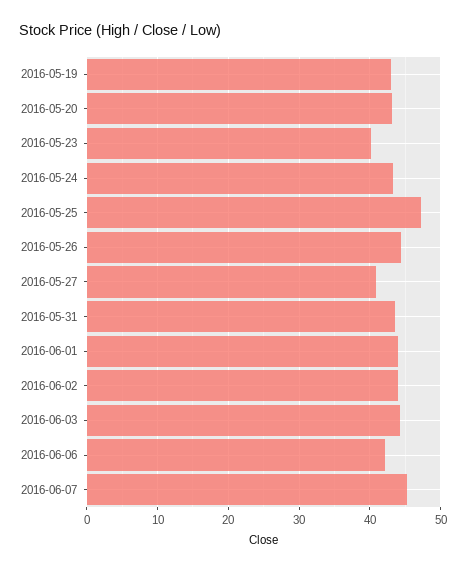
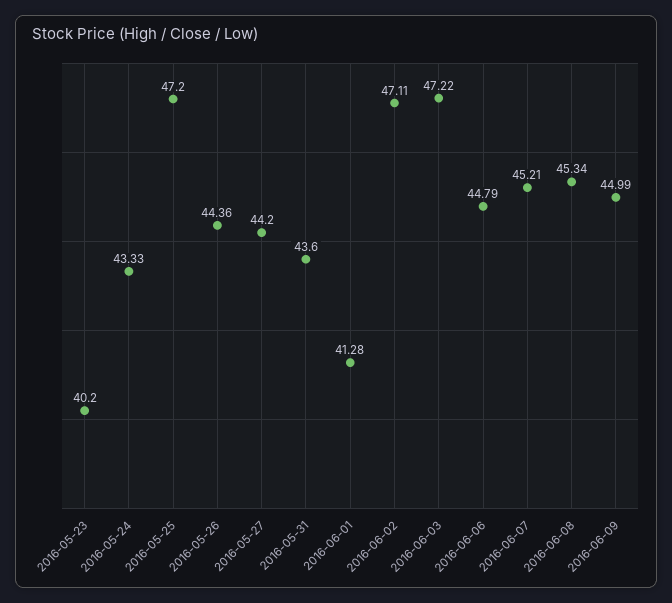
2016-05-19: 43 -> none
2016-05-20: 43 -> none
2016-05-27: 41 -> 44.2
2016-06-01: 44 -> 41.28
2016-06-02: 44 -> 47.11
2016-06-03: 44 -> 47.22
2016-06-06: 42 -> 44.79
2016-06-08: none -> 45.34
2016-06-09: none -> 44.99

